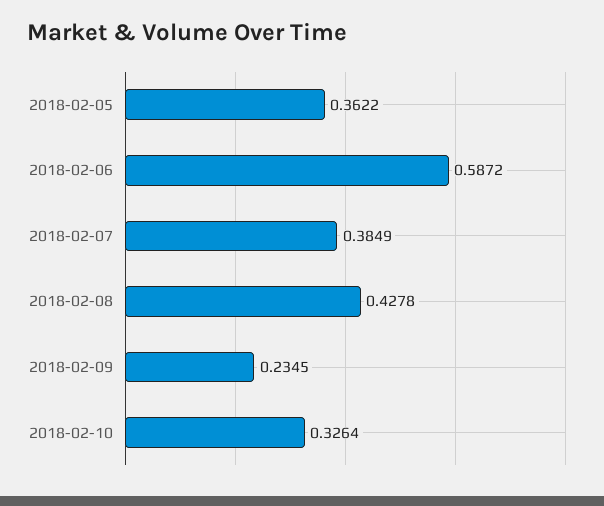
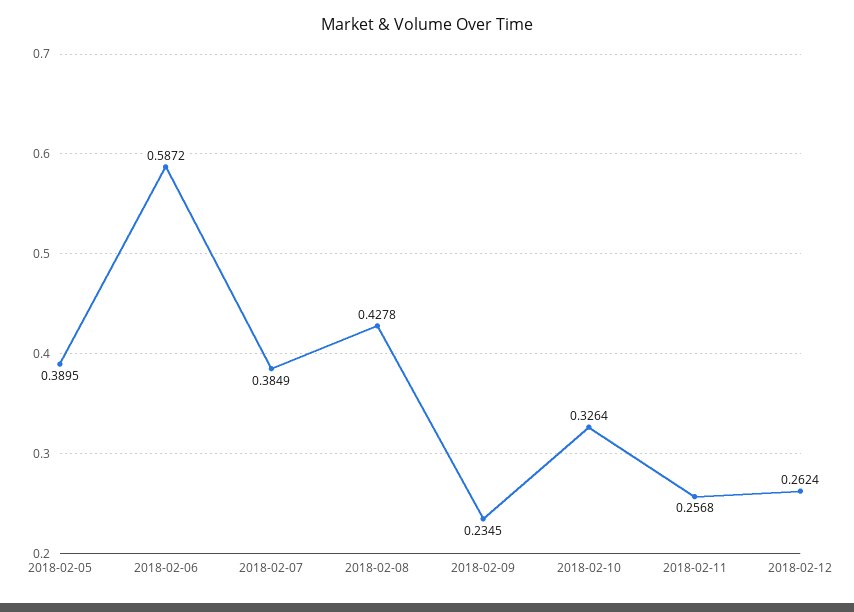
2018-02-05: 0.3622 -> 0.3895
2018-02-11: none -> 0.2568
2018-02-12: none -> 0.2624

